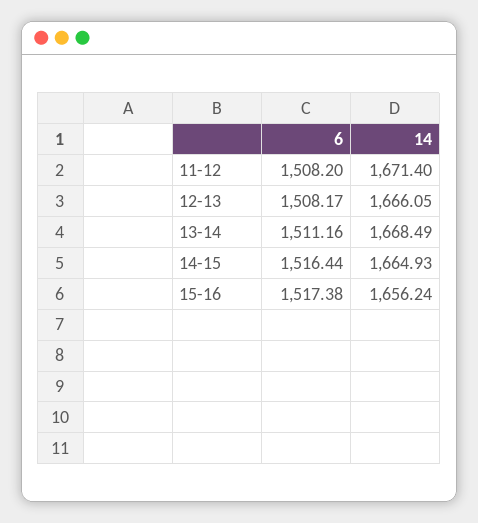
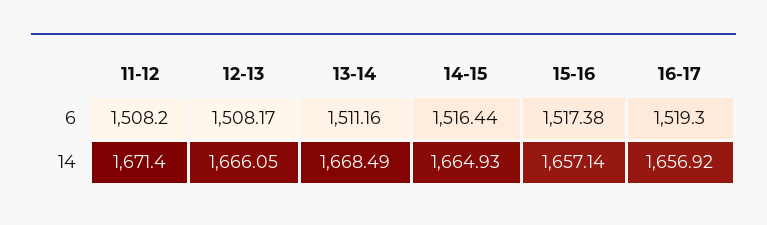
14, 15-16: 1656.24 -> 1657.14
6, 16-17: none -> 1519.3
14, 16-17: none -> 1656.92

